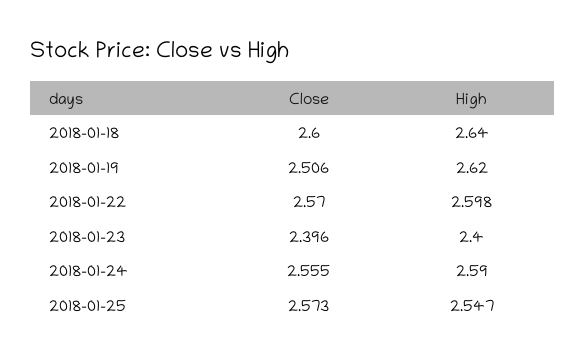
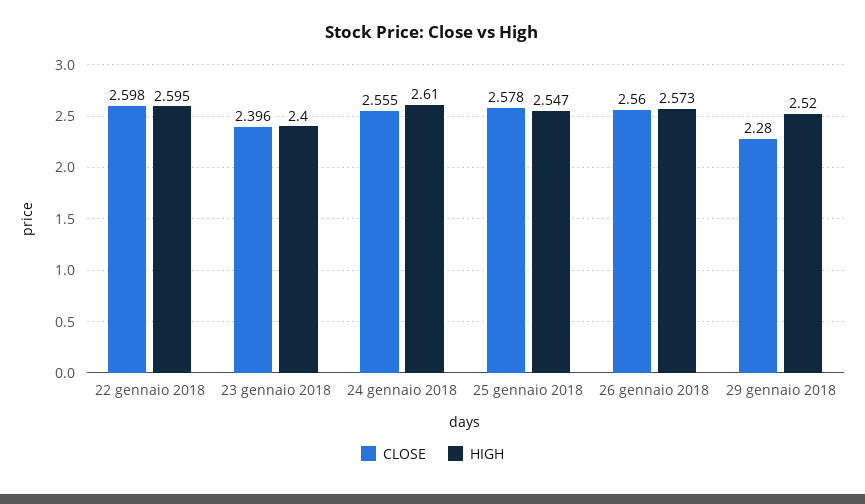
Close, 2018-01-18: 2.6 -> none
High, 2018-01-18: 2.64 -> none
Close, 2018-01-19: 2.506 -> none
High, 2018-01-19: 2.62 -> none
Close, 2018-01-22: 2.57 -> 2.598
High, 2018-01-22: 2.598 -> 2.595
High, 2018-01-24: 2.59 -> 2.61
Close, 2018-01-25: 2.573 -> 2.578
Close, 26 gennaio 2018: none -> 2.56
High, 26 gennaio 2018: none -> 2.573
Close, 29 gennaio 2018: none -> 2.28
High, 29 gennaio 2018: none -> 2.52

